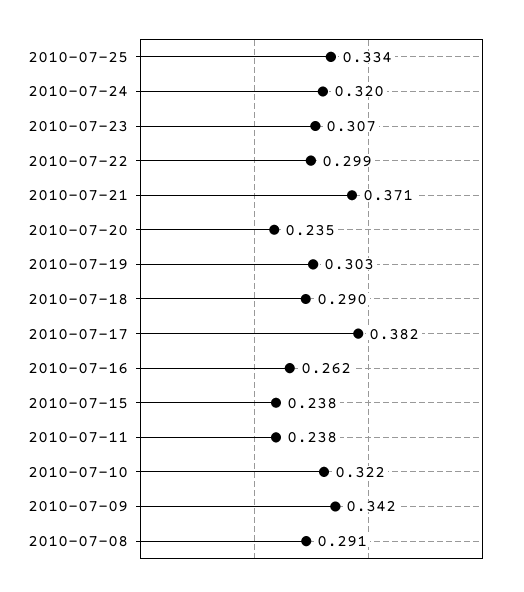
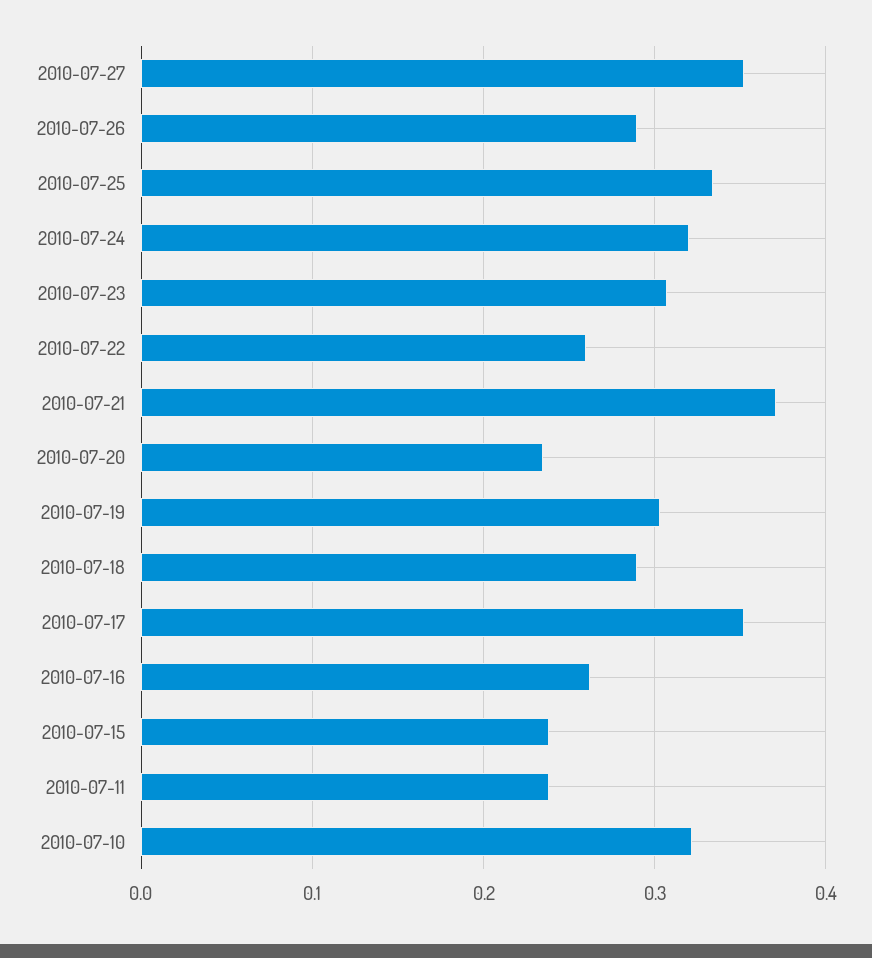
2010-07-22: 0.299 -> 0.26
2010-07-17: 0.382 -> 0.35
2010-07-09: 0.342 -> none
2010-07-08: 0.291 -> none
2010-07-27: none -> 0.35
2010-07-26: none -> 0.29

